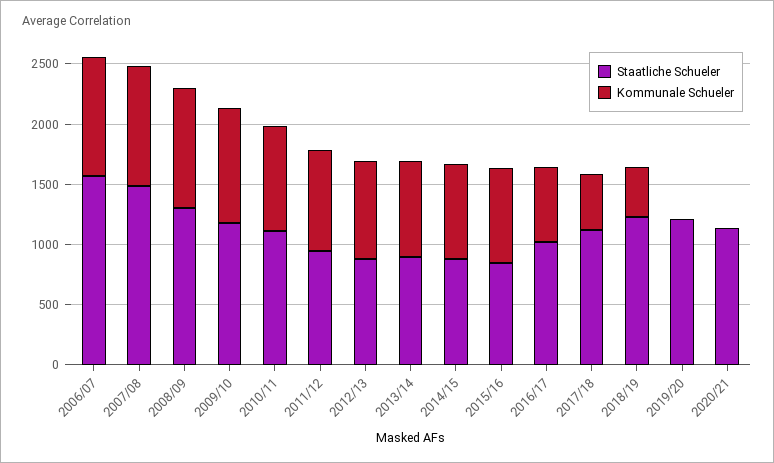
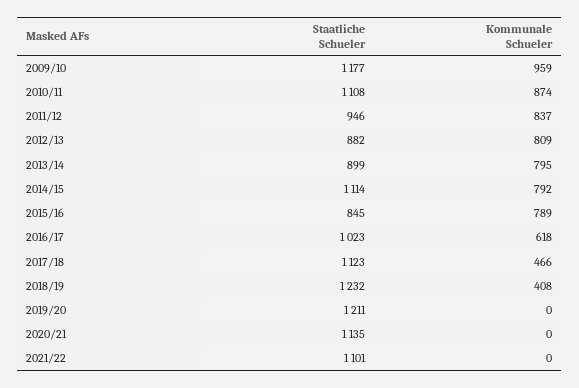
Staatliche Schueler, 2006/07: 1600 -> none
Kommunale Schueler, 2006/07: 1000 -> none
Staatliche Schueler, 2007/08: 1500 -> none
Kommunale Schueler, 2007/08: 1000 -> none
Staatliche Schueler, 2008/09: 1300 -> none
Kommunale Schueler, 2008/09: 1000 -> none
Staatliche Schueler, 2014/15: 900 -> 1114
Staatliche Schueler, 2021/22: none -> 1101
Kommunale Schueler, 2021/22: none -> 0

